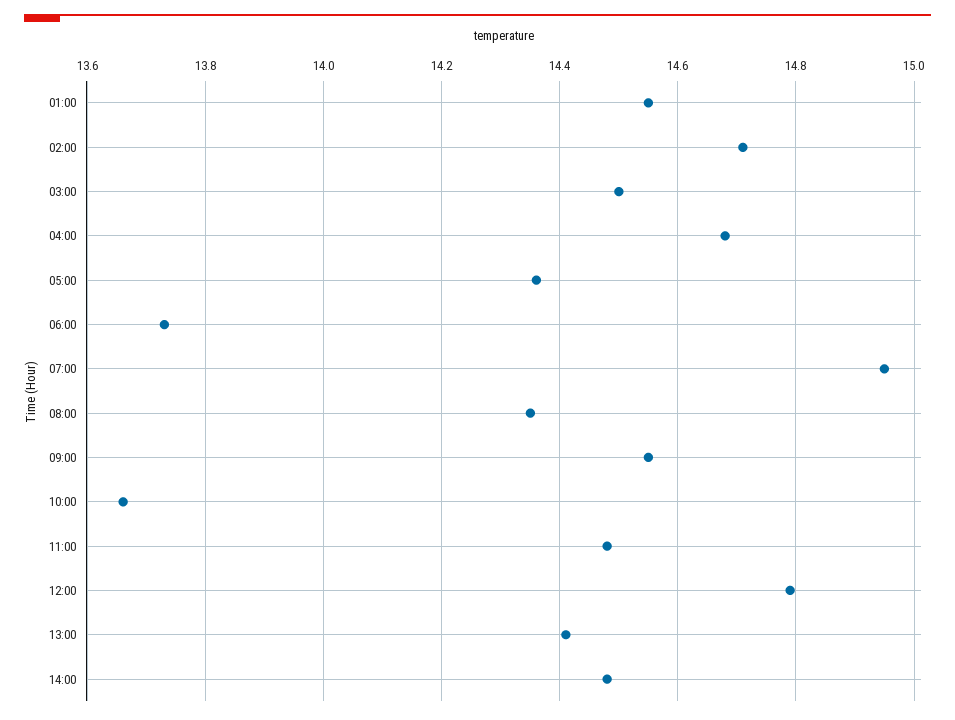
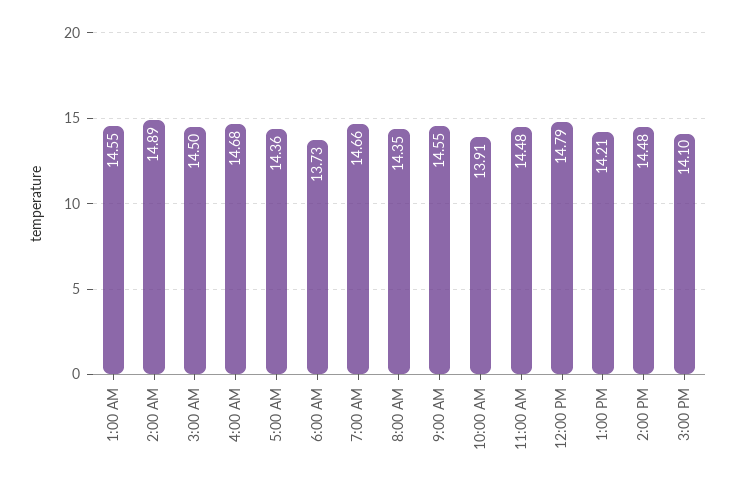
02:00: 14.7 -> 14.89
07:00: 14.95 -> 14.66
10:00: 13.65 -> 13.91
13:00: 14.4 -> 14.21
3:00 PM: none -> 14.1

